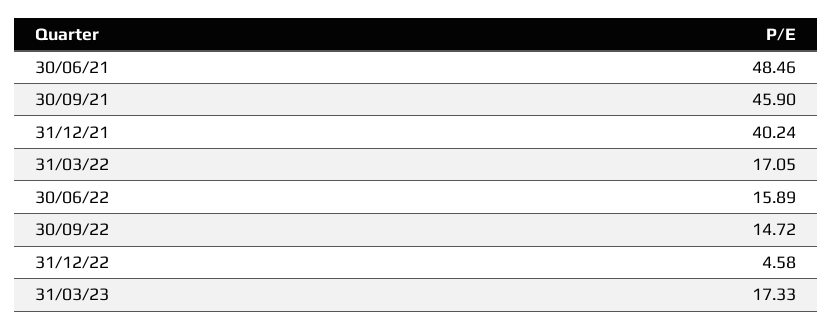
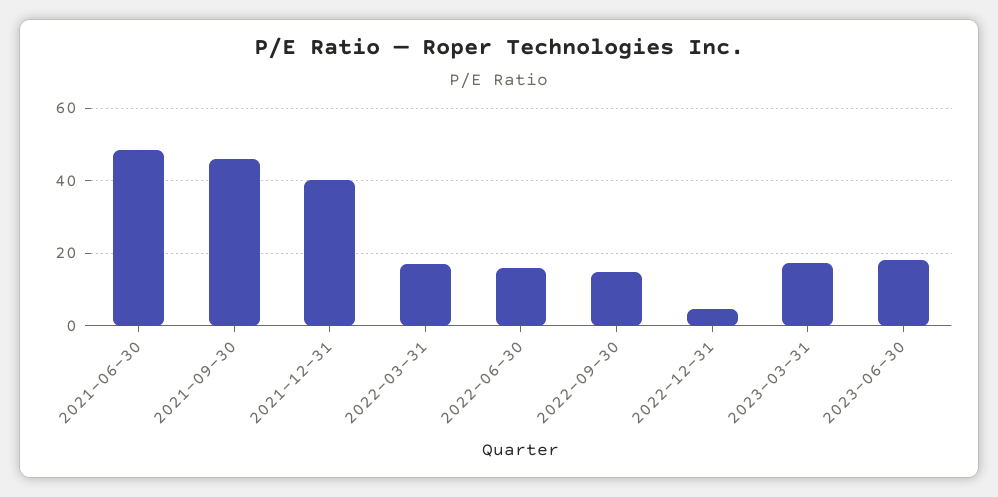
2023-06-30: none -> 18

